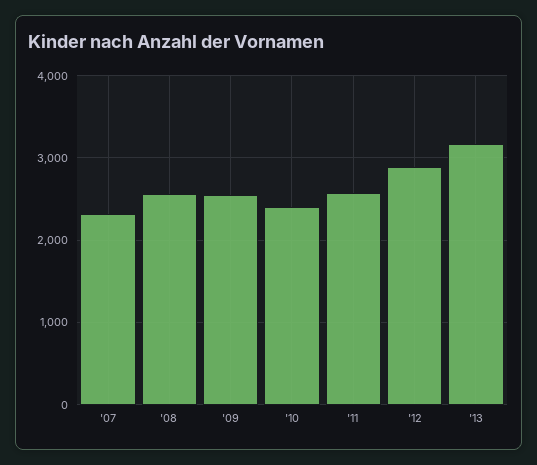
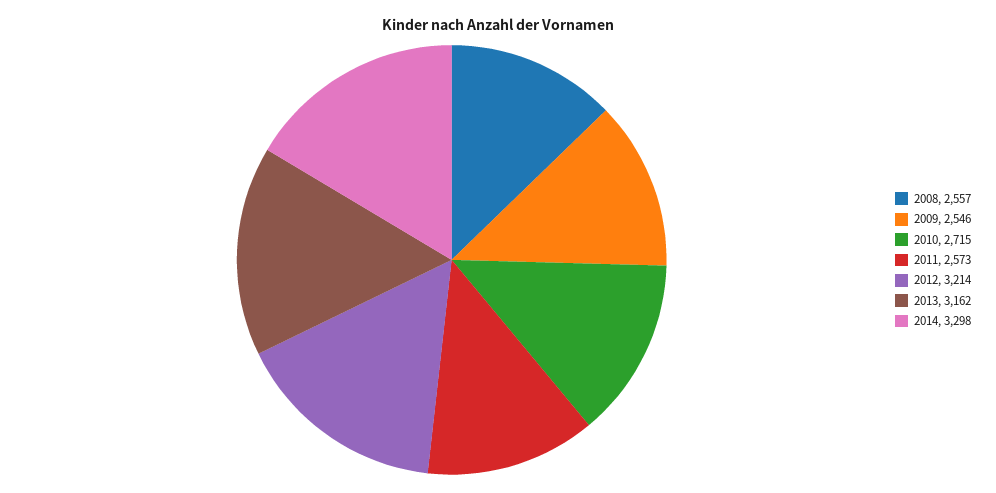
'07: 2300 -> none
'10: 2400 -> 2715
'12: 2900 -> 3214
2014: none -> 3298

